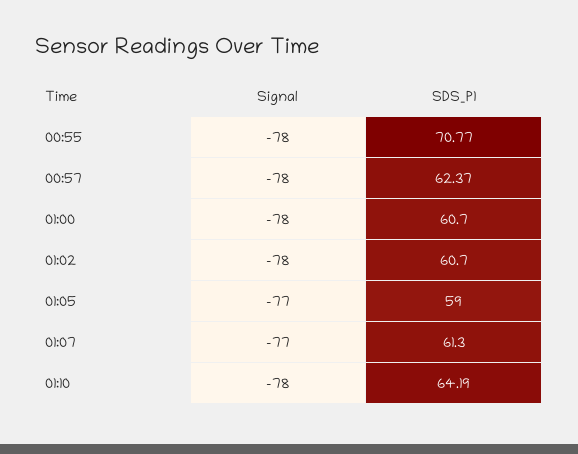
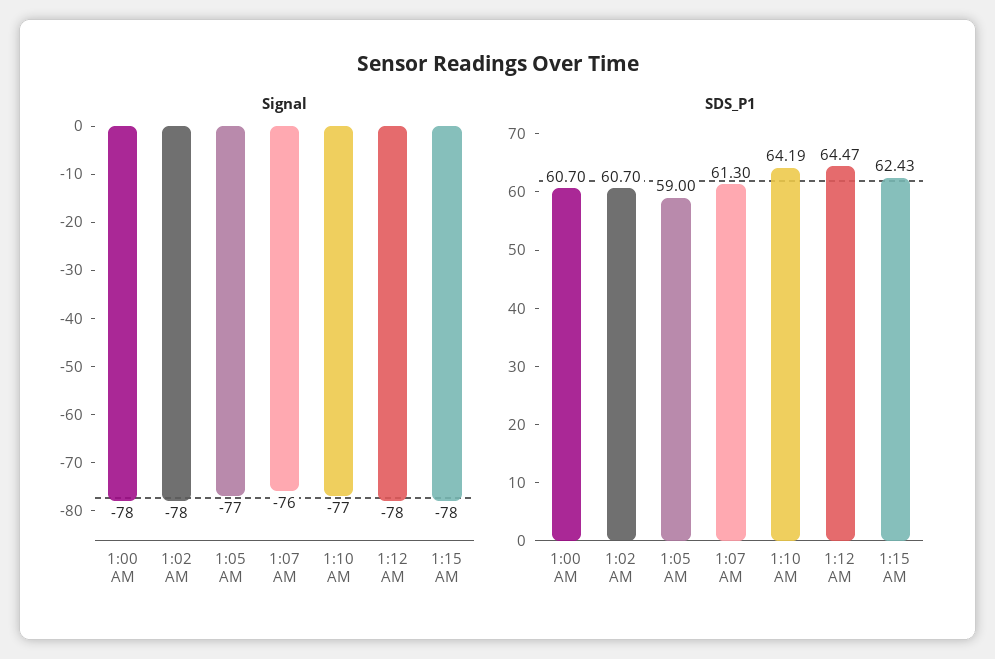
Signal, 00:55: -78 -> none
SDS_P1, 00:55: 70.77 -> none
Signal, 00:57: -78 -> none
SDS_P1, 00:57: 62.37 -> none
Signal, 01:07: -77 -> -76
Signal, 01:10: -78 -> -77
Signal, 1:12 AM: none -> -78
Signal, 1:15 AM: none -> -78
SDS_P1, 1:12 AM: none -> 64.47
SDS_P1, 1:15 AM: none -> 62.43

